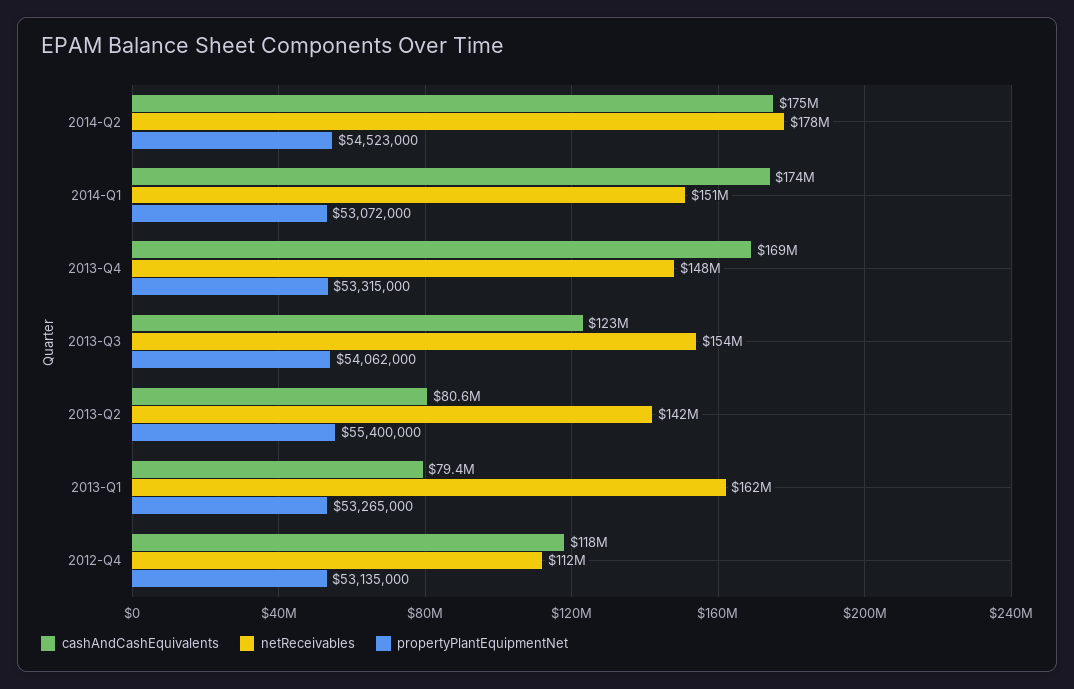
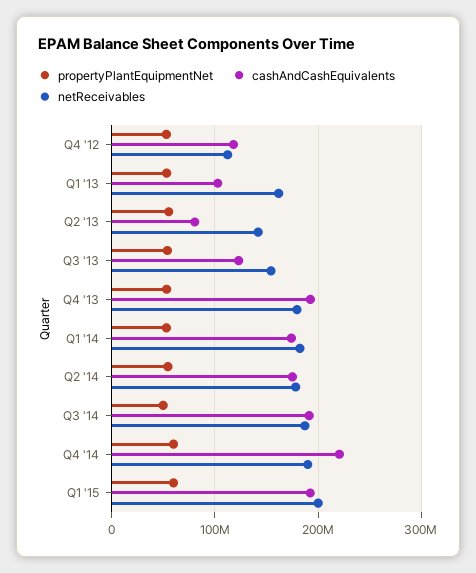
netReceivables, 2014-Q1: 151000000 -> 180000000
cashAndCashEquivalents, 2013-Q4: 169000000 -> 190000000
netReceivables, 2013-Q4: 148000000 -> 180000000
cashAndCashEquivalents, 2013-Q1: 79400000 -> 100000000
propertyPlantEquipmentNet, Q3 '14: none -> 50000000
cashAndCashEquivalents, Q3 '14: none -> 190000000
netReceivables, Q3 '14: none -> 190000000
propertyPlantEquipmentNet, Q4 '14: none -> 60000000
cashAndCashEquivalents, Q4 '14: none -> 220000000
netReceivables, Q4 '14: none -> 190000000
propertyPlantEquipmentNet, Q1 '15: none -> 60000000
cashAndCashEquivalents, Q1 '15: none -> 190000000
netReceivables, Q1 '15: none -> 200000000

